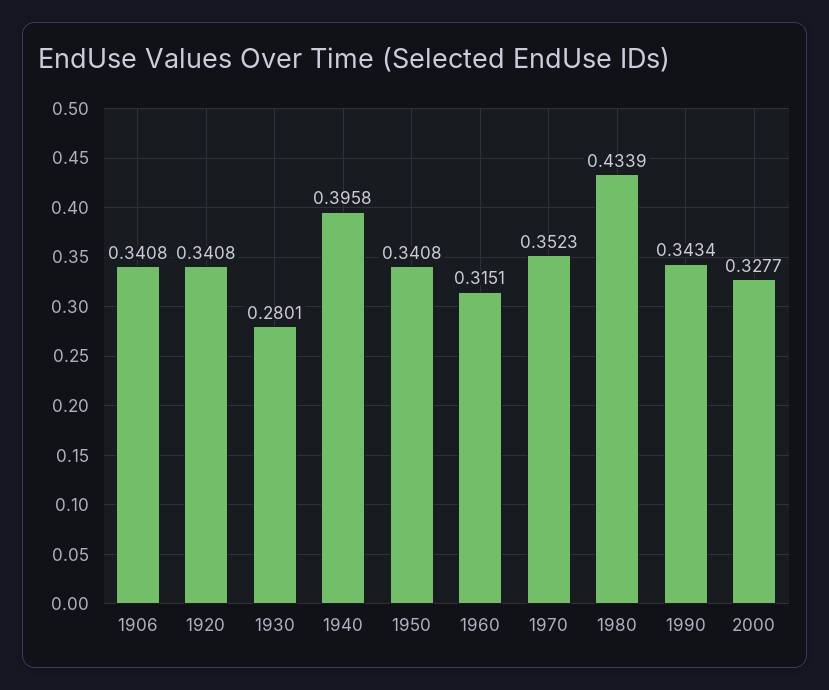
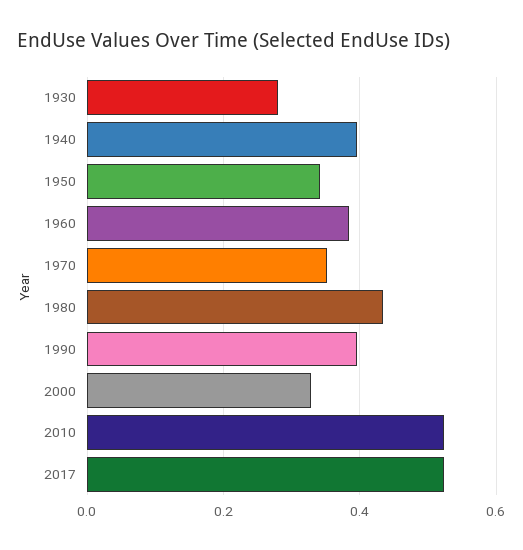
1906: 0.3408 -> none
1920: 0.3408 -> none
1960: 0.3151 -> 0.38
1990: 0.3434 -> 0.4
2010: none -> 0.52
2017: none -> 0.52

